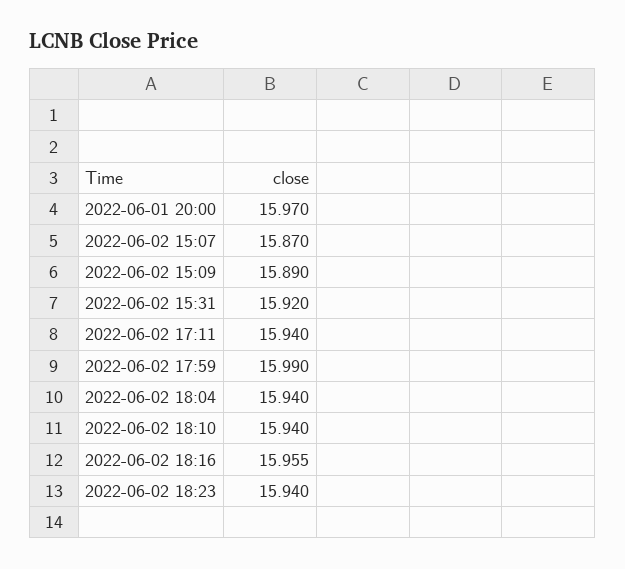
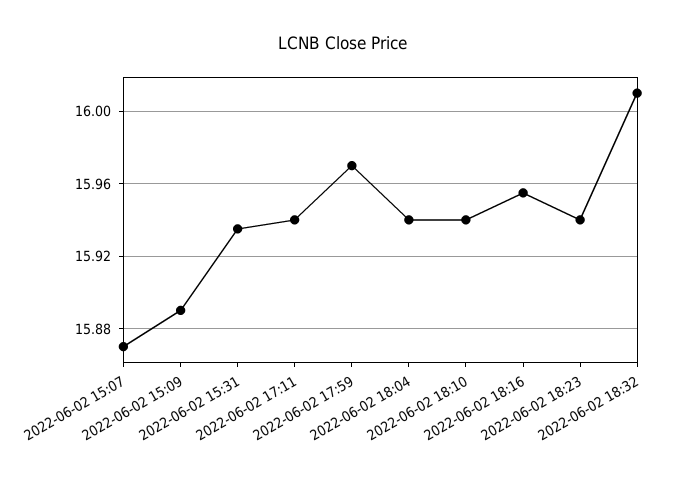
2022-06-01 20:00: 15.97 -> none
2022-06-02 15:31: 15.92 -> 15.935
2022-06-02 17:59: 15.99 -> 15.97
2022-06-02 18:32: none -> 16.01

